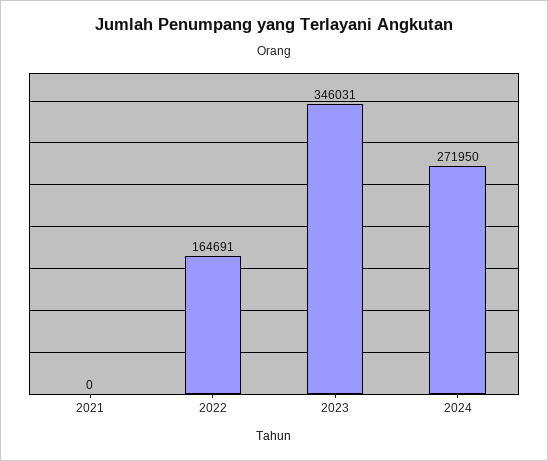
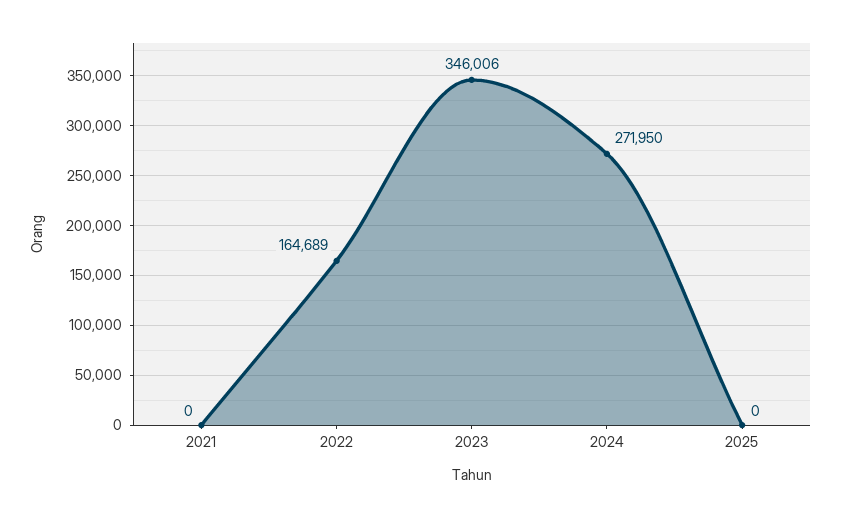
2022: 164691 -> 164689
2023: 346031 -> 346006
2025: none -> 0

